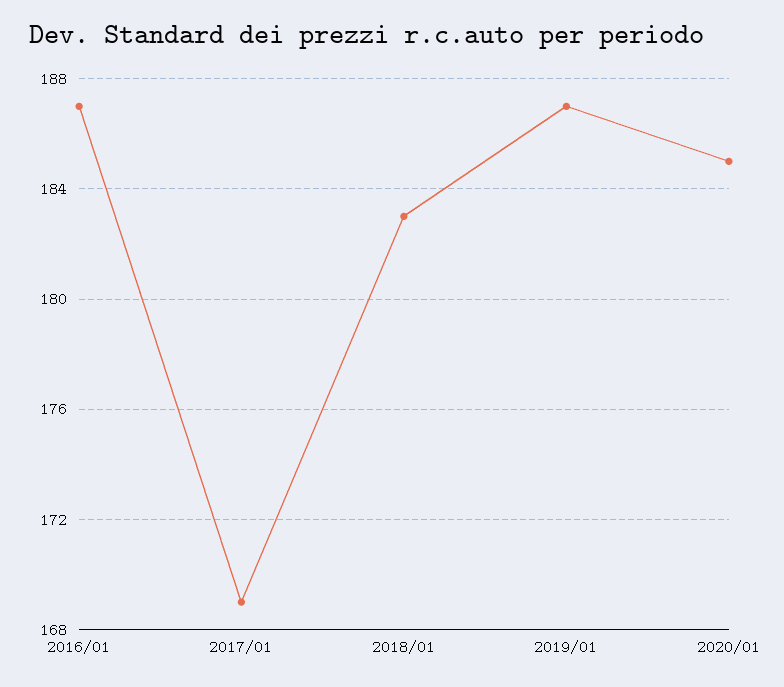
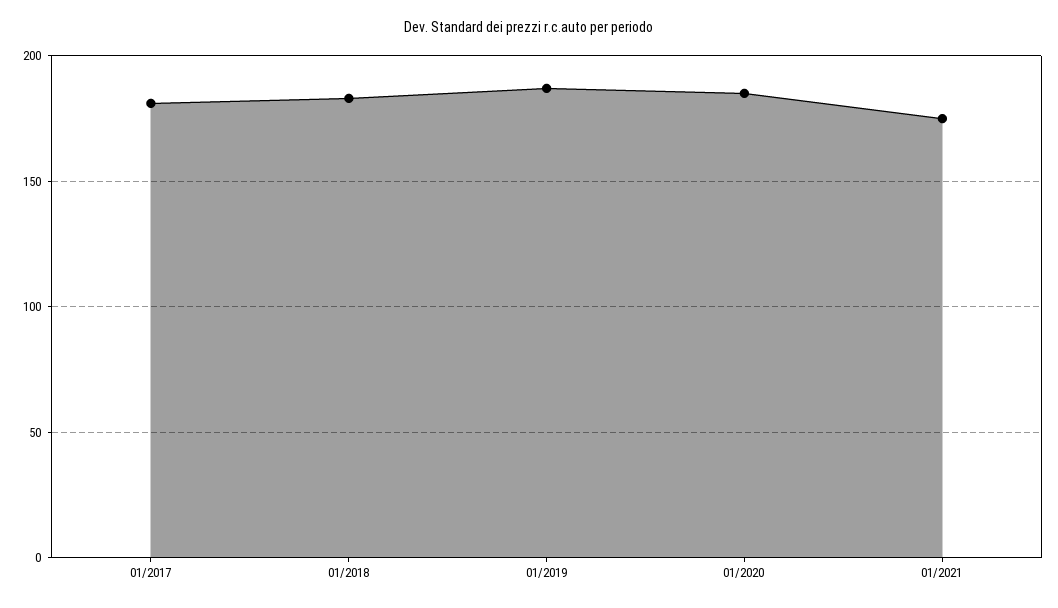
2016/01: 187 -> none
2017/01: 169 -> 180
01/2021: none -> 175

